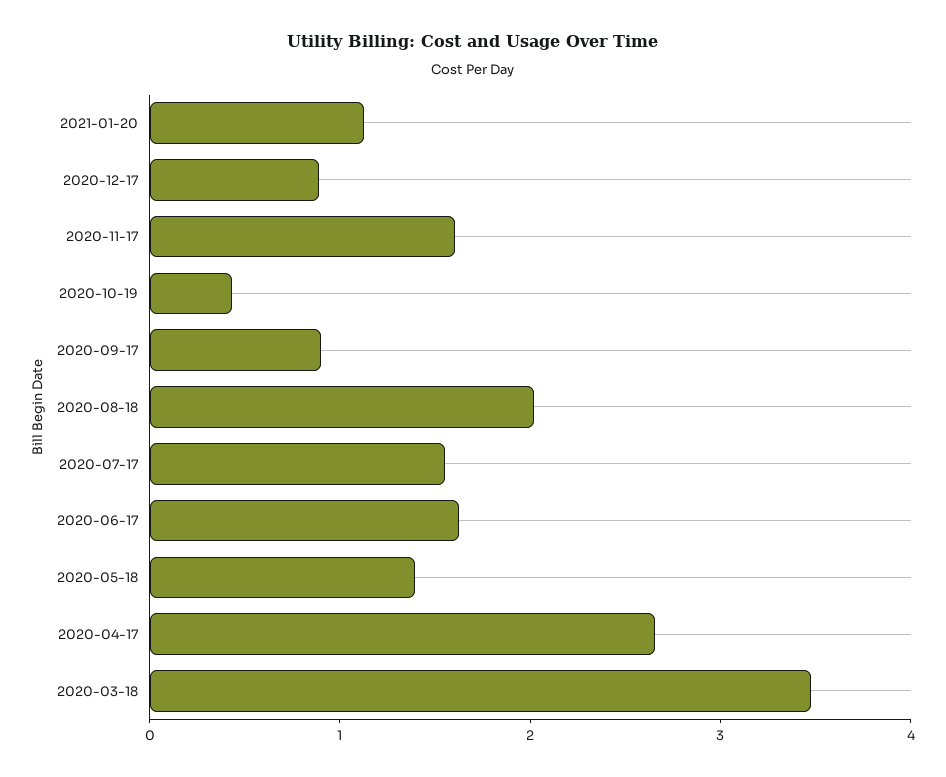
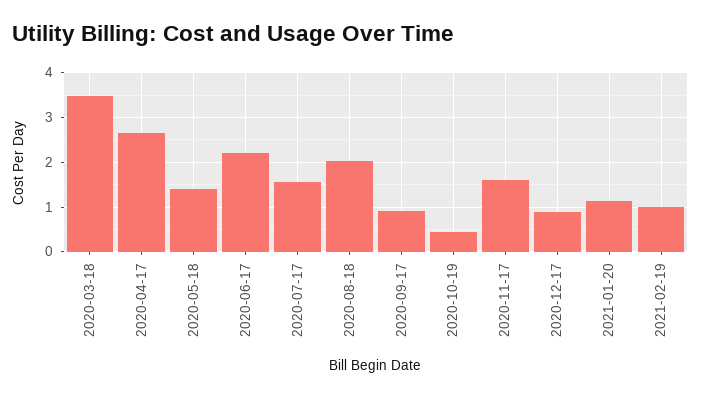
2020-06-17: 1.6 -> 2.2
2021-02-19: none -> 1

